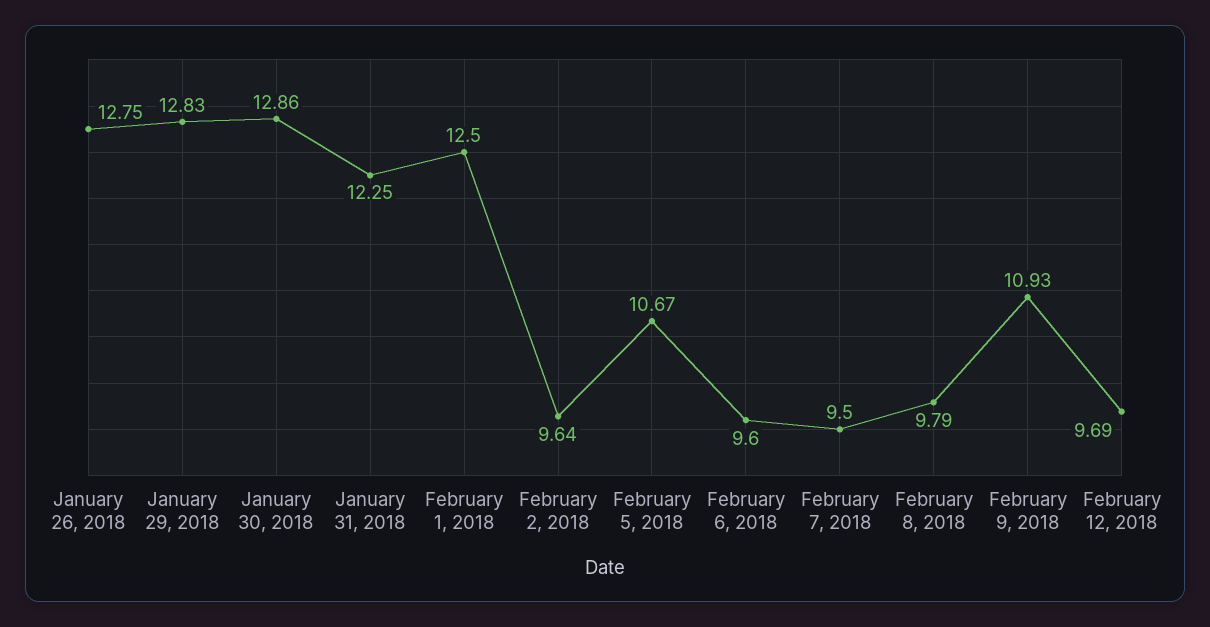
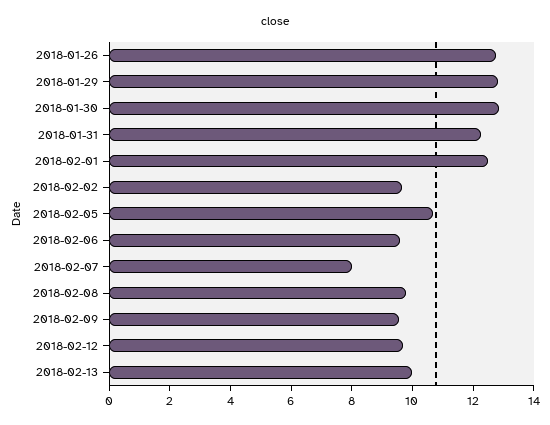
February 7, 2018: 9.5 -> 8
February 9, 2018: 10.93 -> 9.5
2018-02-13: none -> 10

